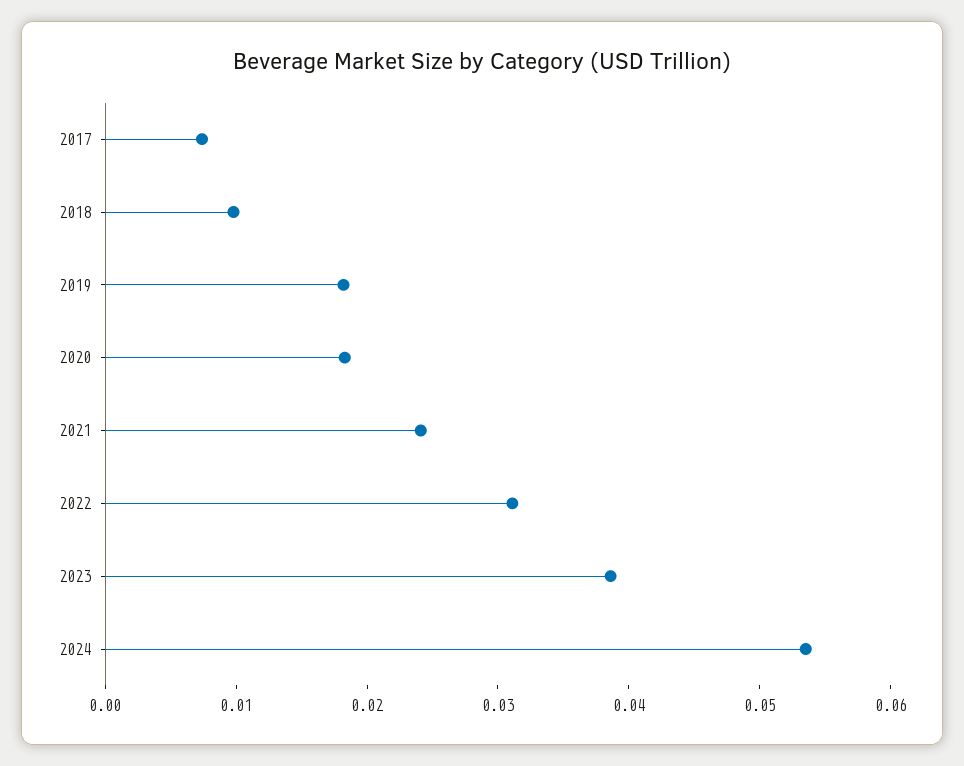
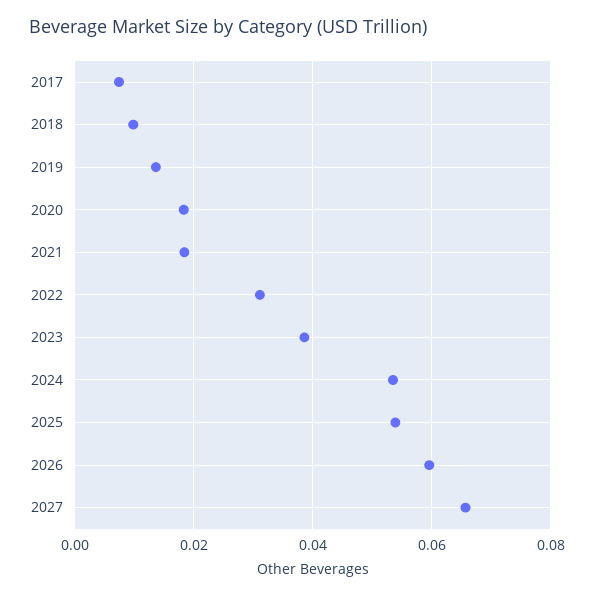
2019: 0.018 -> 0.014
2021: 0.024 -> 0.018
2025: none -> 0.054
2026: none -> 0.06
2027: none -> 0.066

